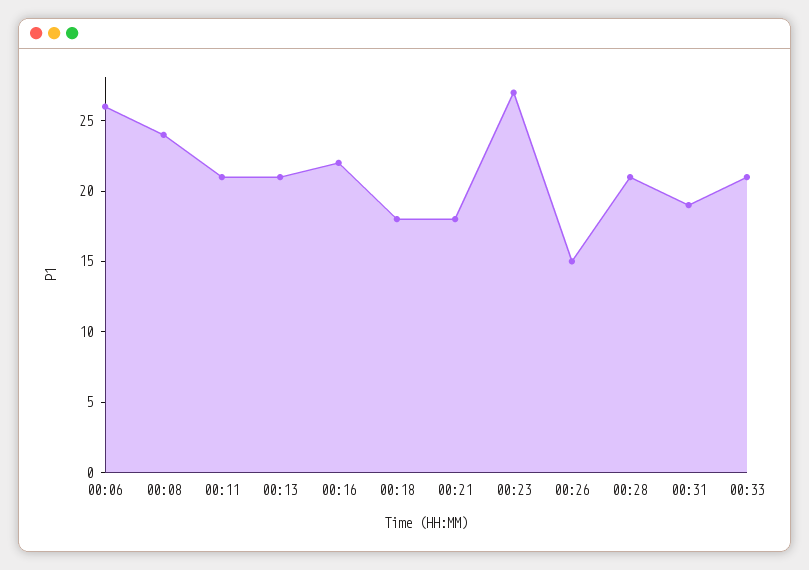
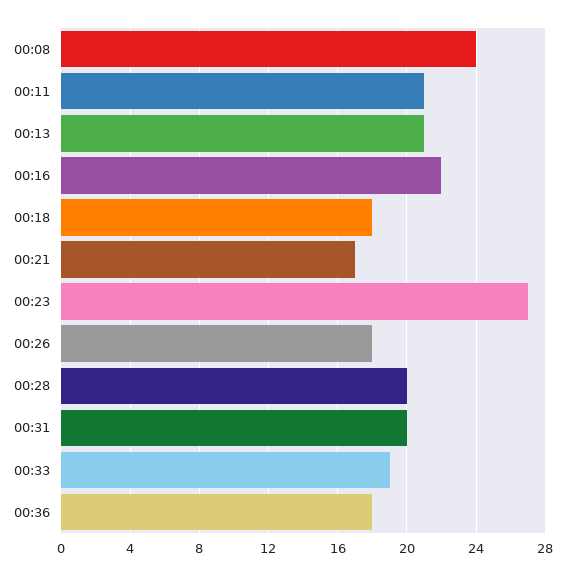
00:06: 26 -> none
00:21: 18 -> 17
00:26: 15 -> 18
00:28: 21 -> 20
00:31: 19 -> 20
00:33: 21 -> 19
00:36: none -> 18

